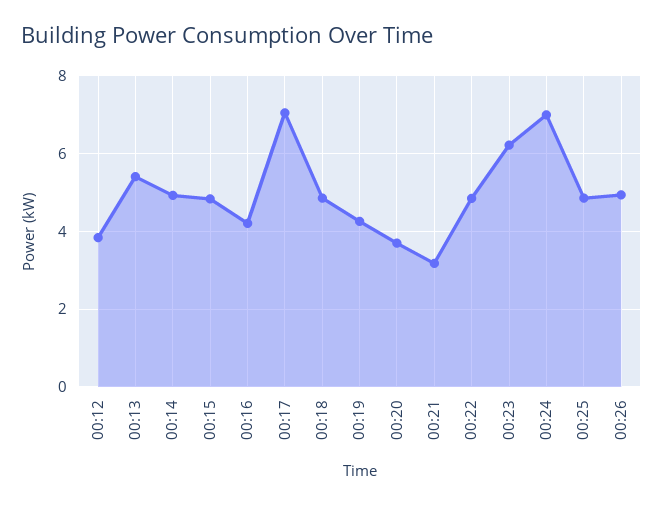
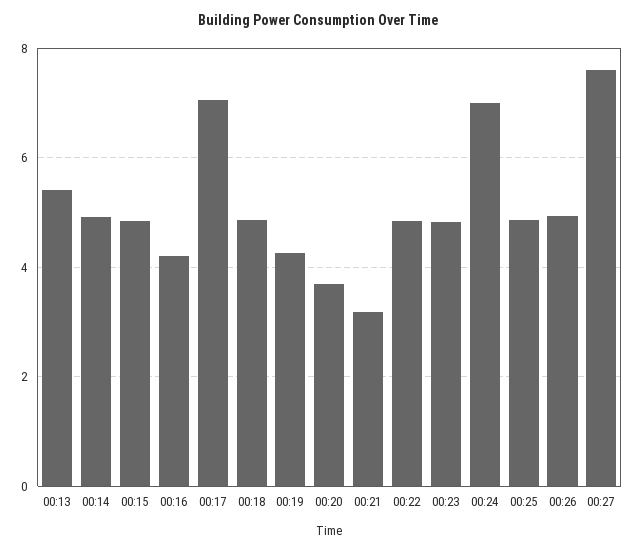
00:12: 3.8 -> none
00:23: 6.2 -> 4.8
00:27: none -> 7.6

